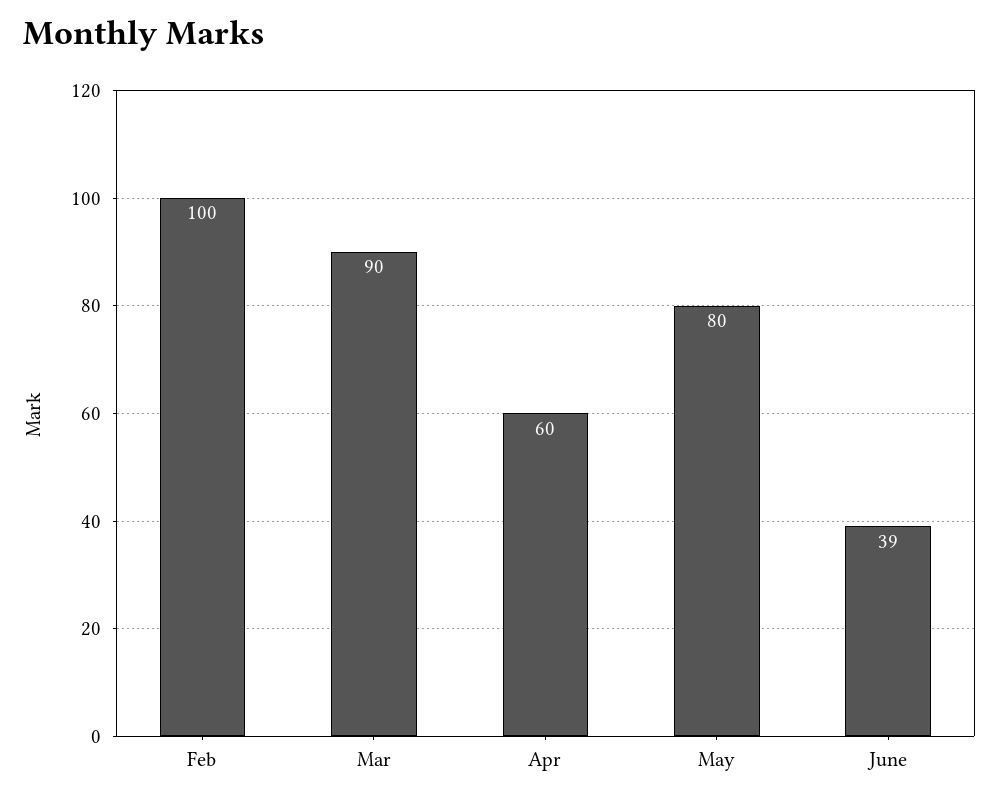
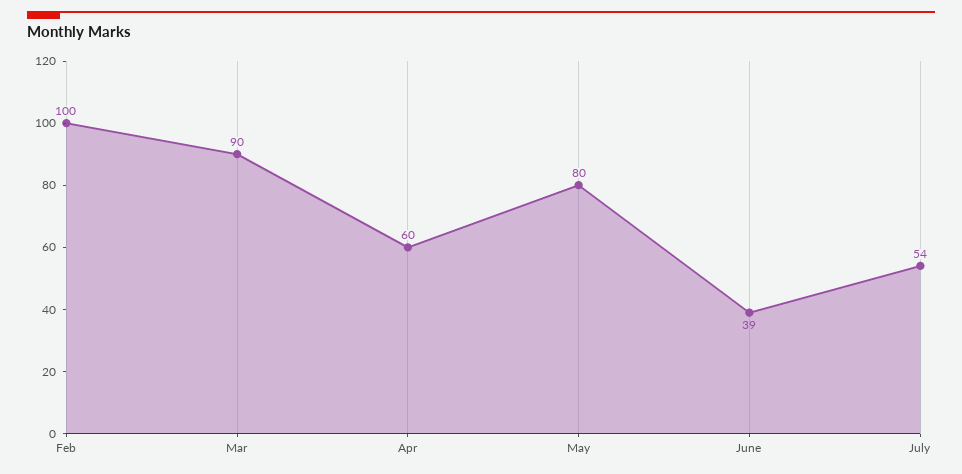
July: none -> 54

